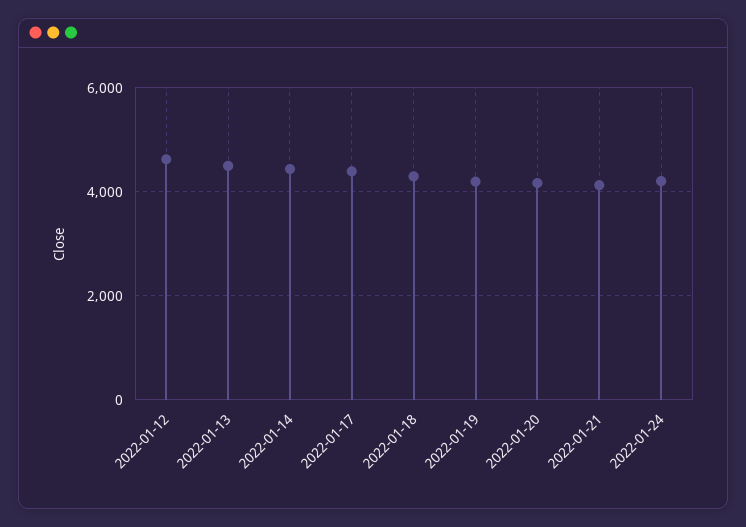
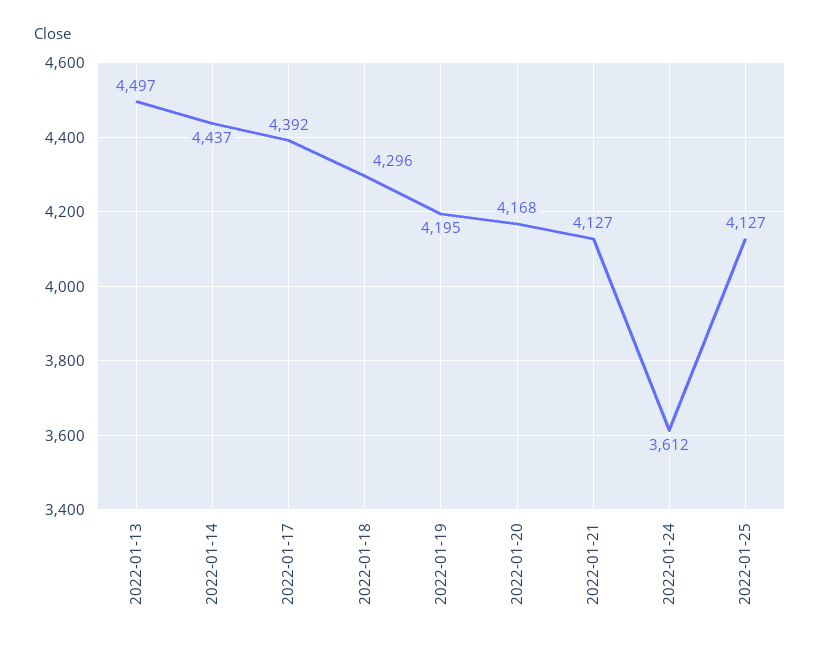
2022-01-12: 4600 -> none
2022-01-24: 4200 -> 3612
2022-01-25: none -> 4127

